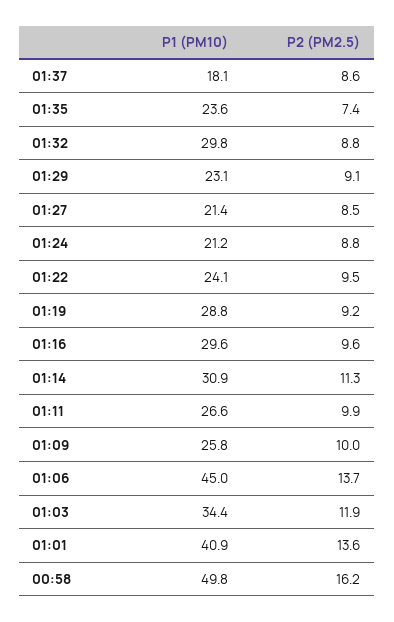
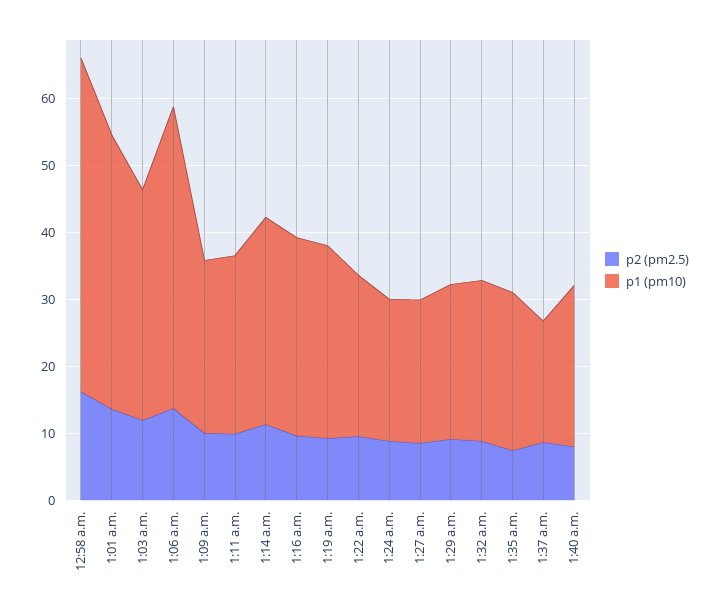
P1 (PM10), 01:32: 29.8 -> 24
P2 (PM2.5), 1:40 a.m.: none -> 8
P1 (PM10), 1:40 a.m.: none -> 24

